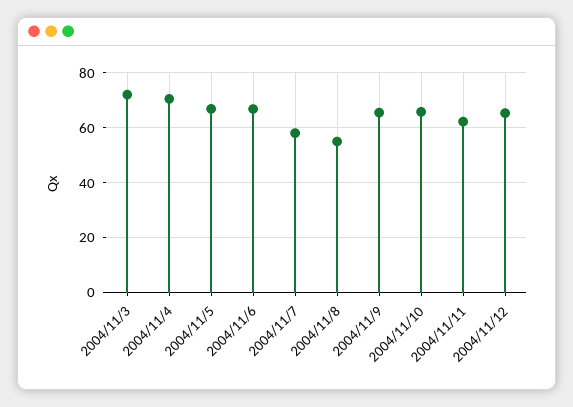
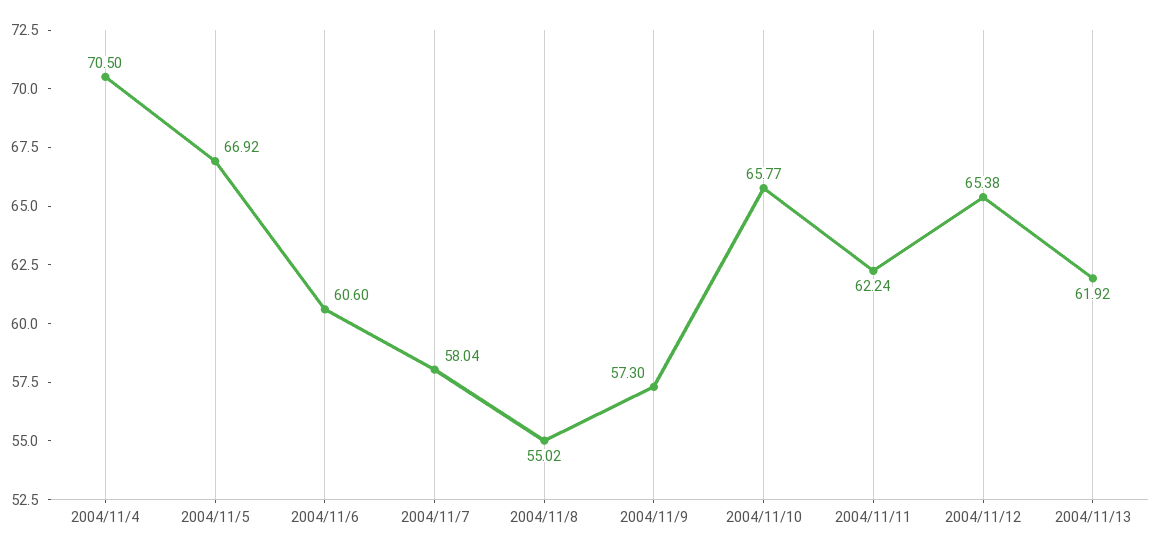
2004/11/3: 72.5 -> none
2004/11/6: 67.5 -> 60.6
2004/11/9: 65 -> 57.3
2004/11/13: none -> 61.92

